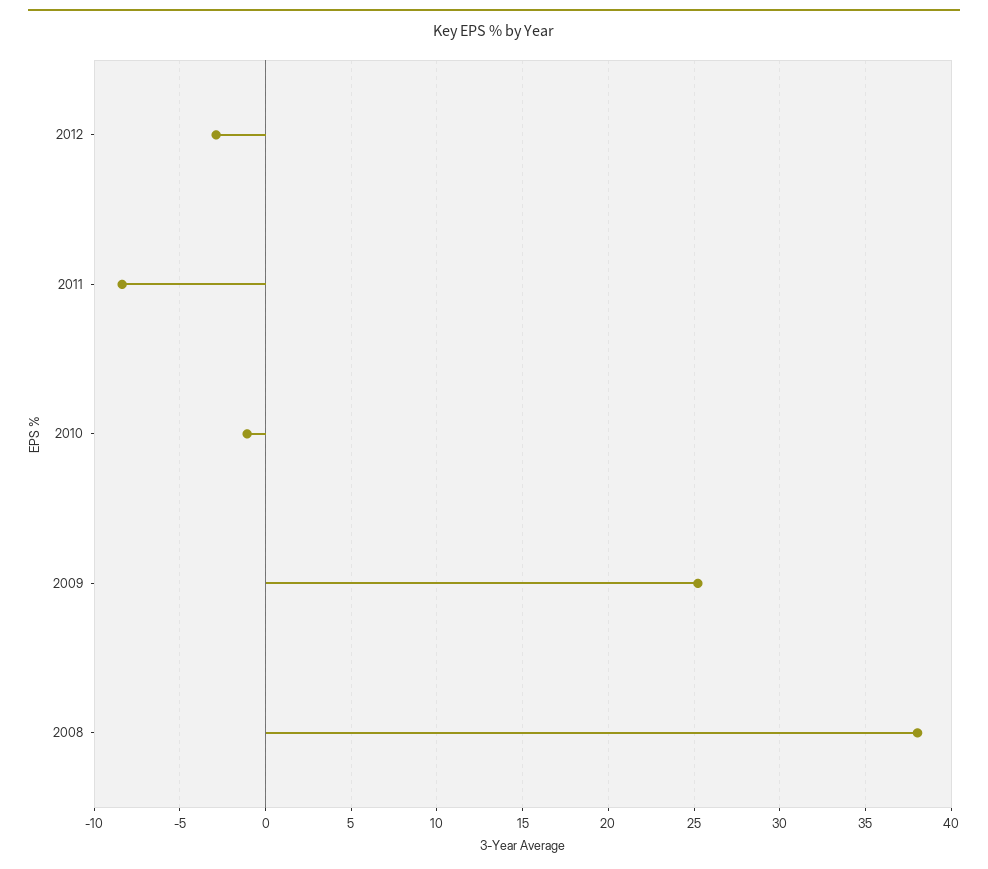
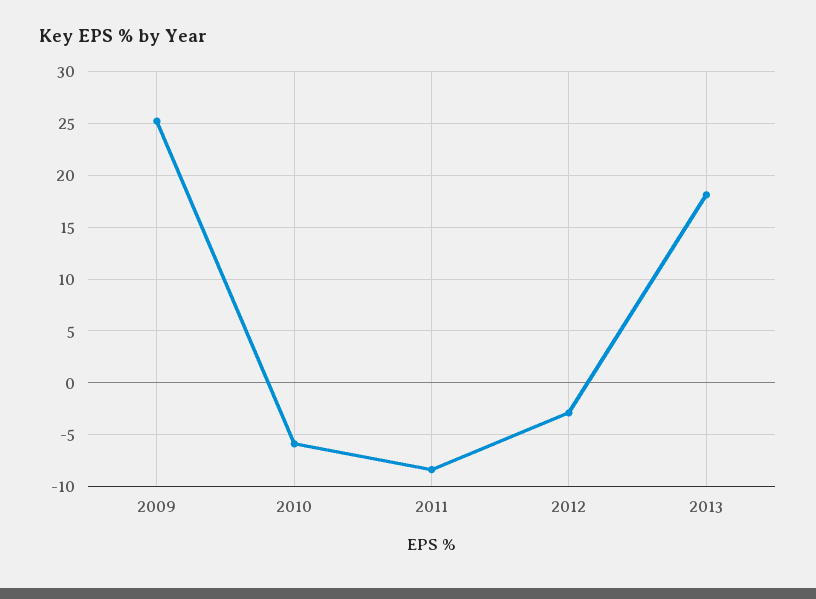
2010: -1 -> -6
2008: 38 -> none
2013: none -> 18

